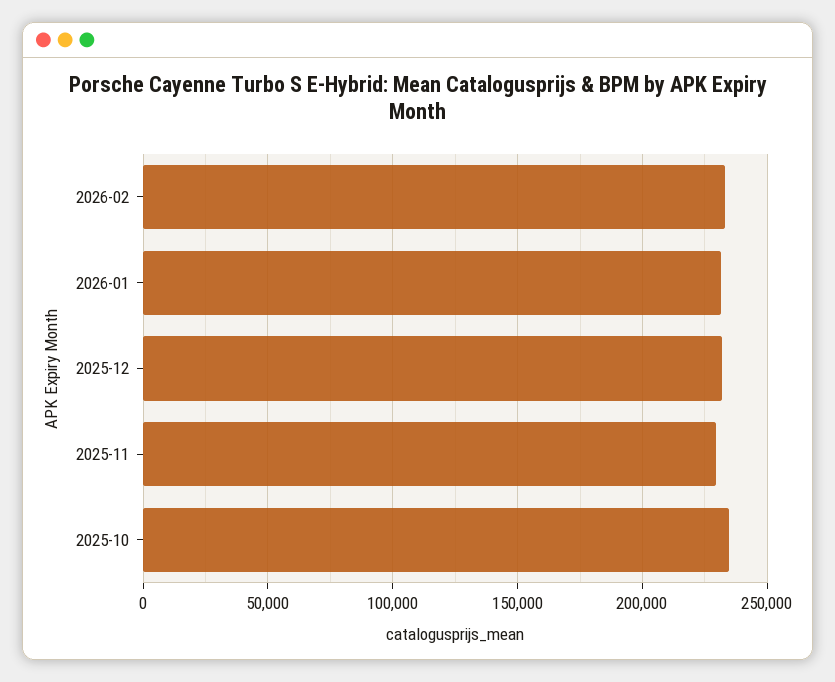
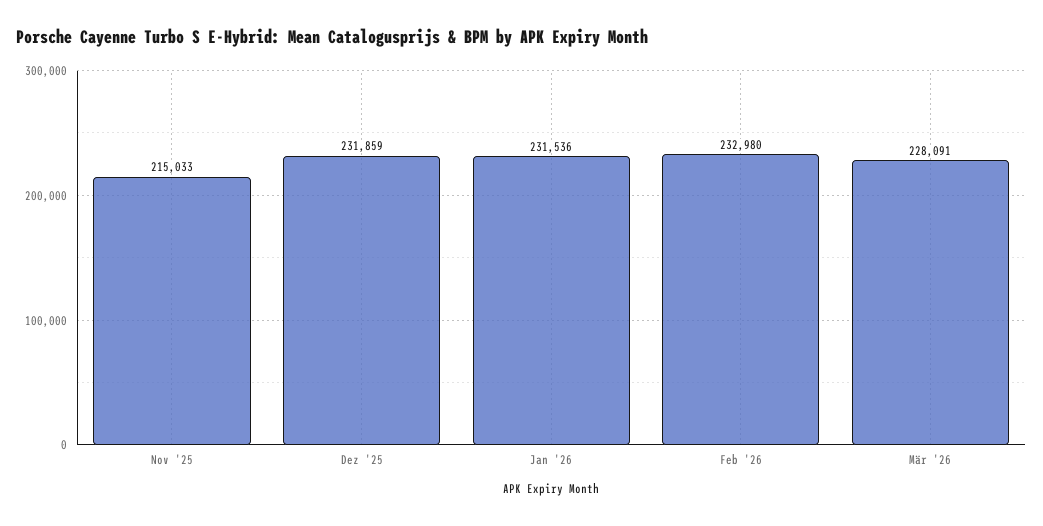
2025-11: 230000 -> 215033
2025-10: 235000 -> none
Mär '26: none -> 228091

